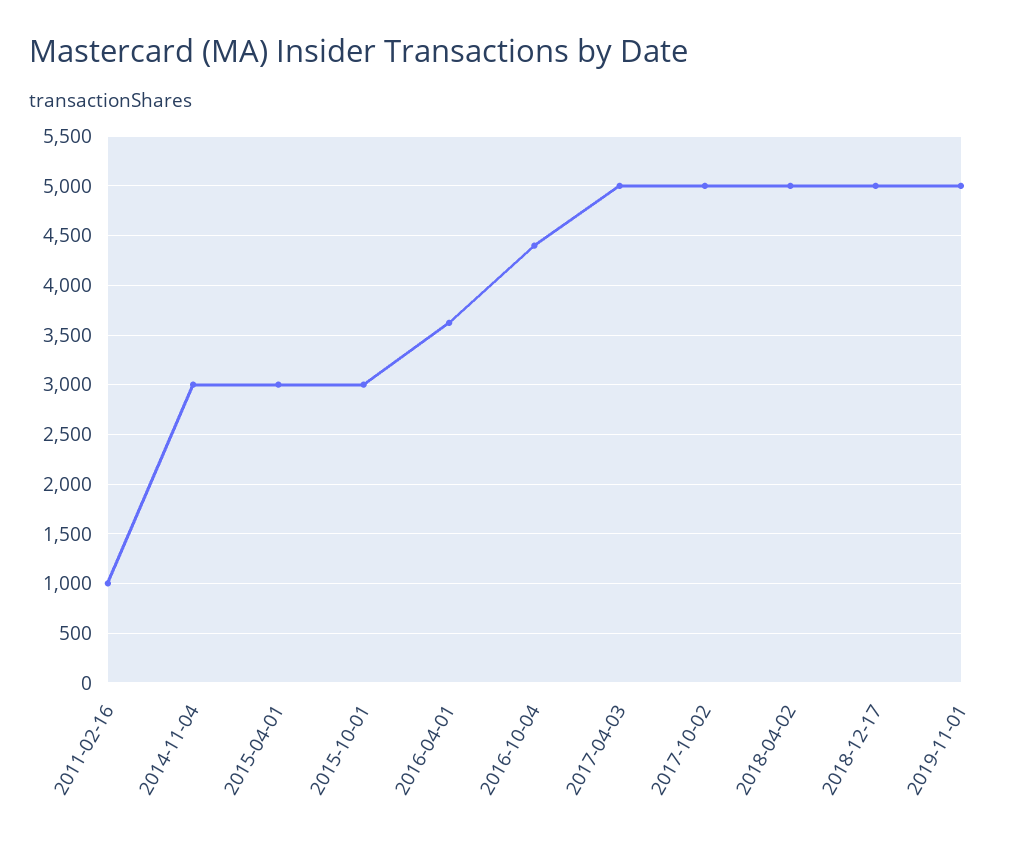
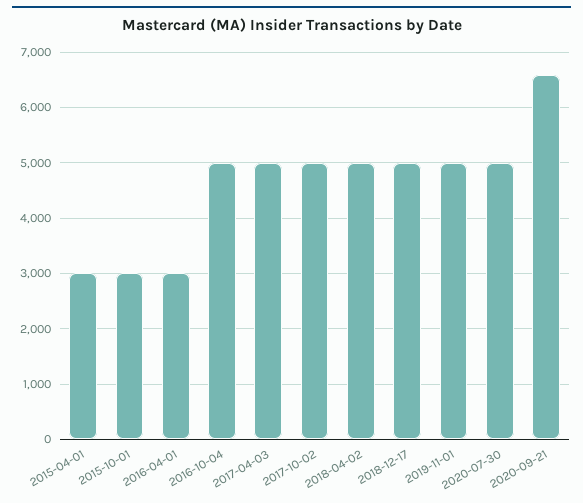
2011-02-16: 1000 -> none
2014-11-04: 3000 -> none
2016-04-01: 3600 -> 3000
2016-10-04: 4400 -> 5000
2020-07-30: none -> 5000
2020-09-21: none -> 6600

